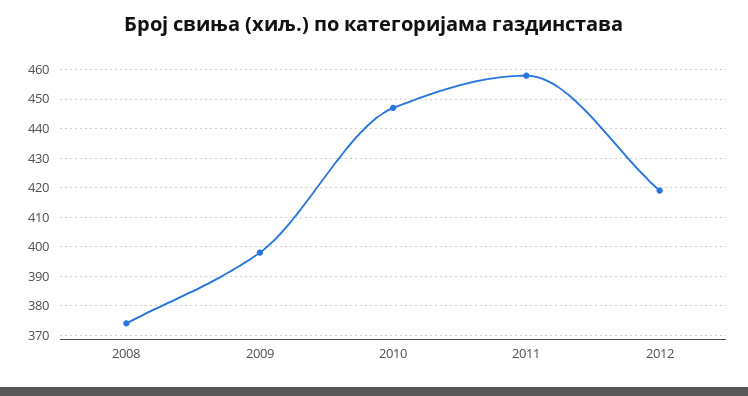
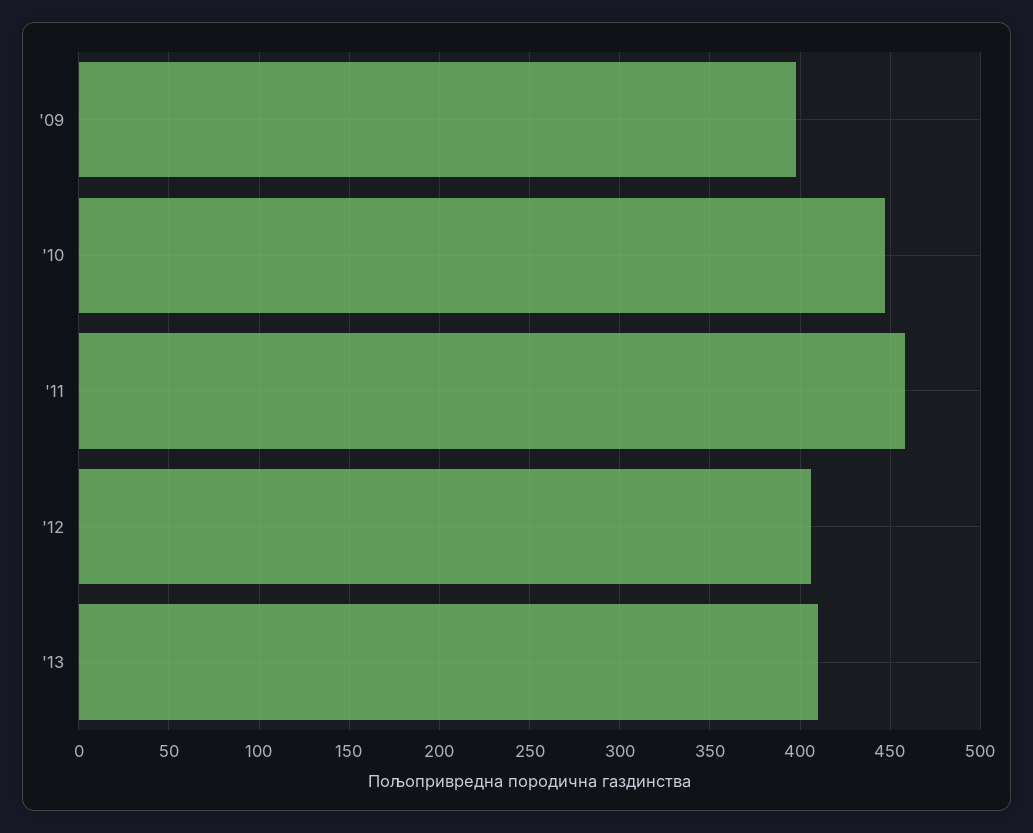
2008: 375 -> none
2012: 420 -> 405
'13: none -> 410

